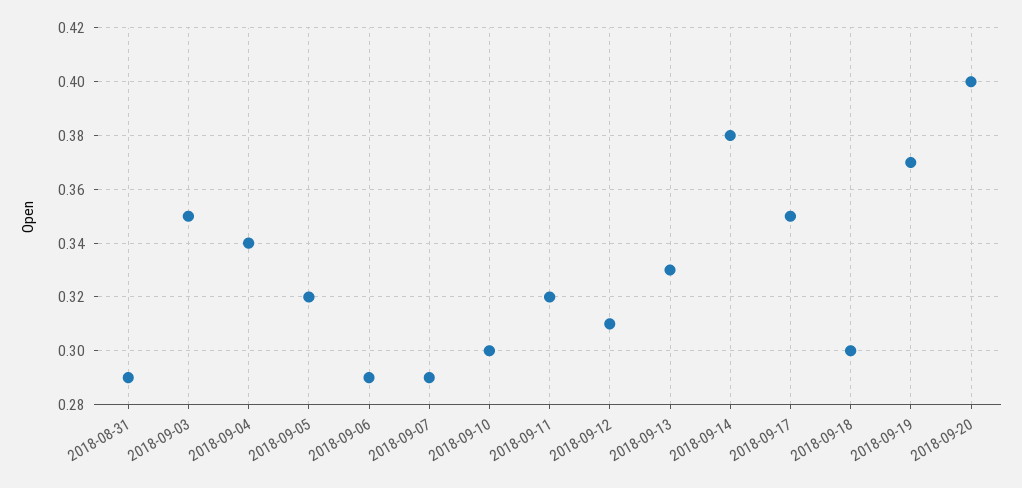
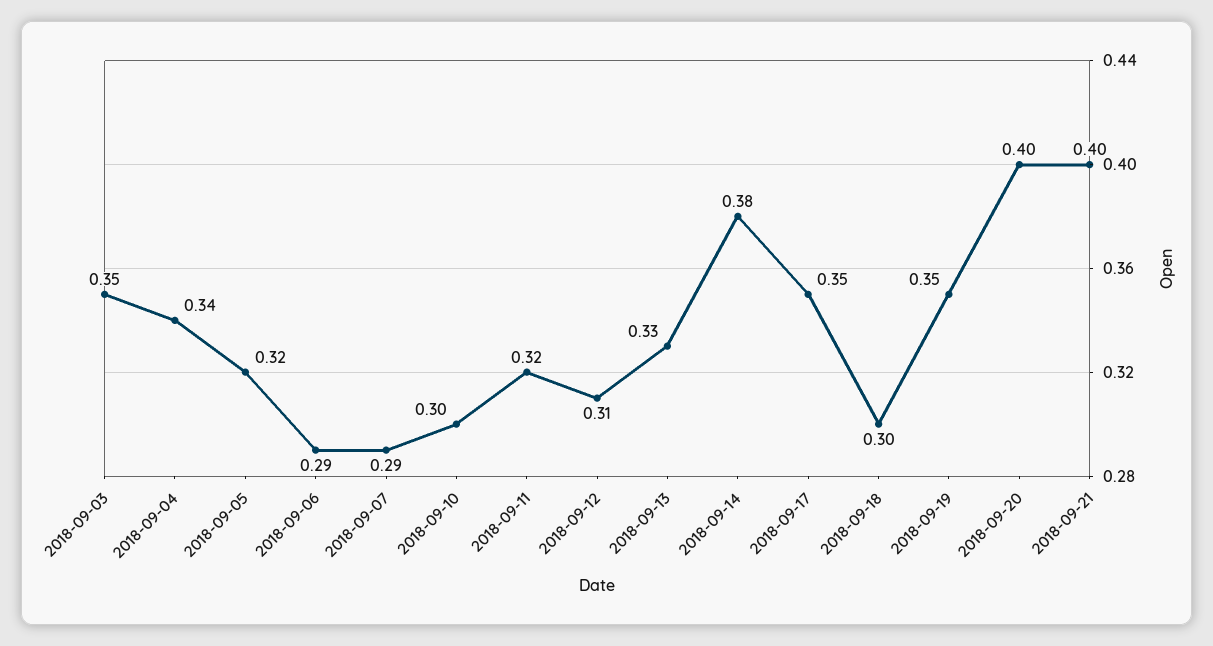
2018-08-31: 0.29 -> none
2018-09-19: 0.37 -> 0.35
2018-09-21: none -> 0.4

